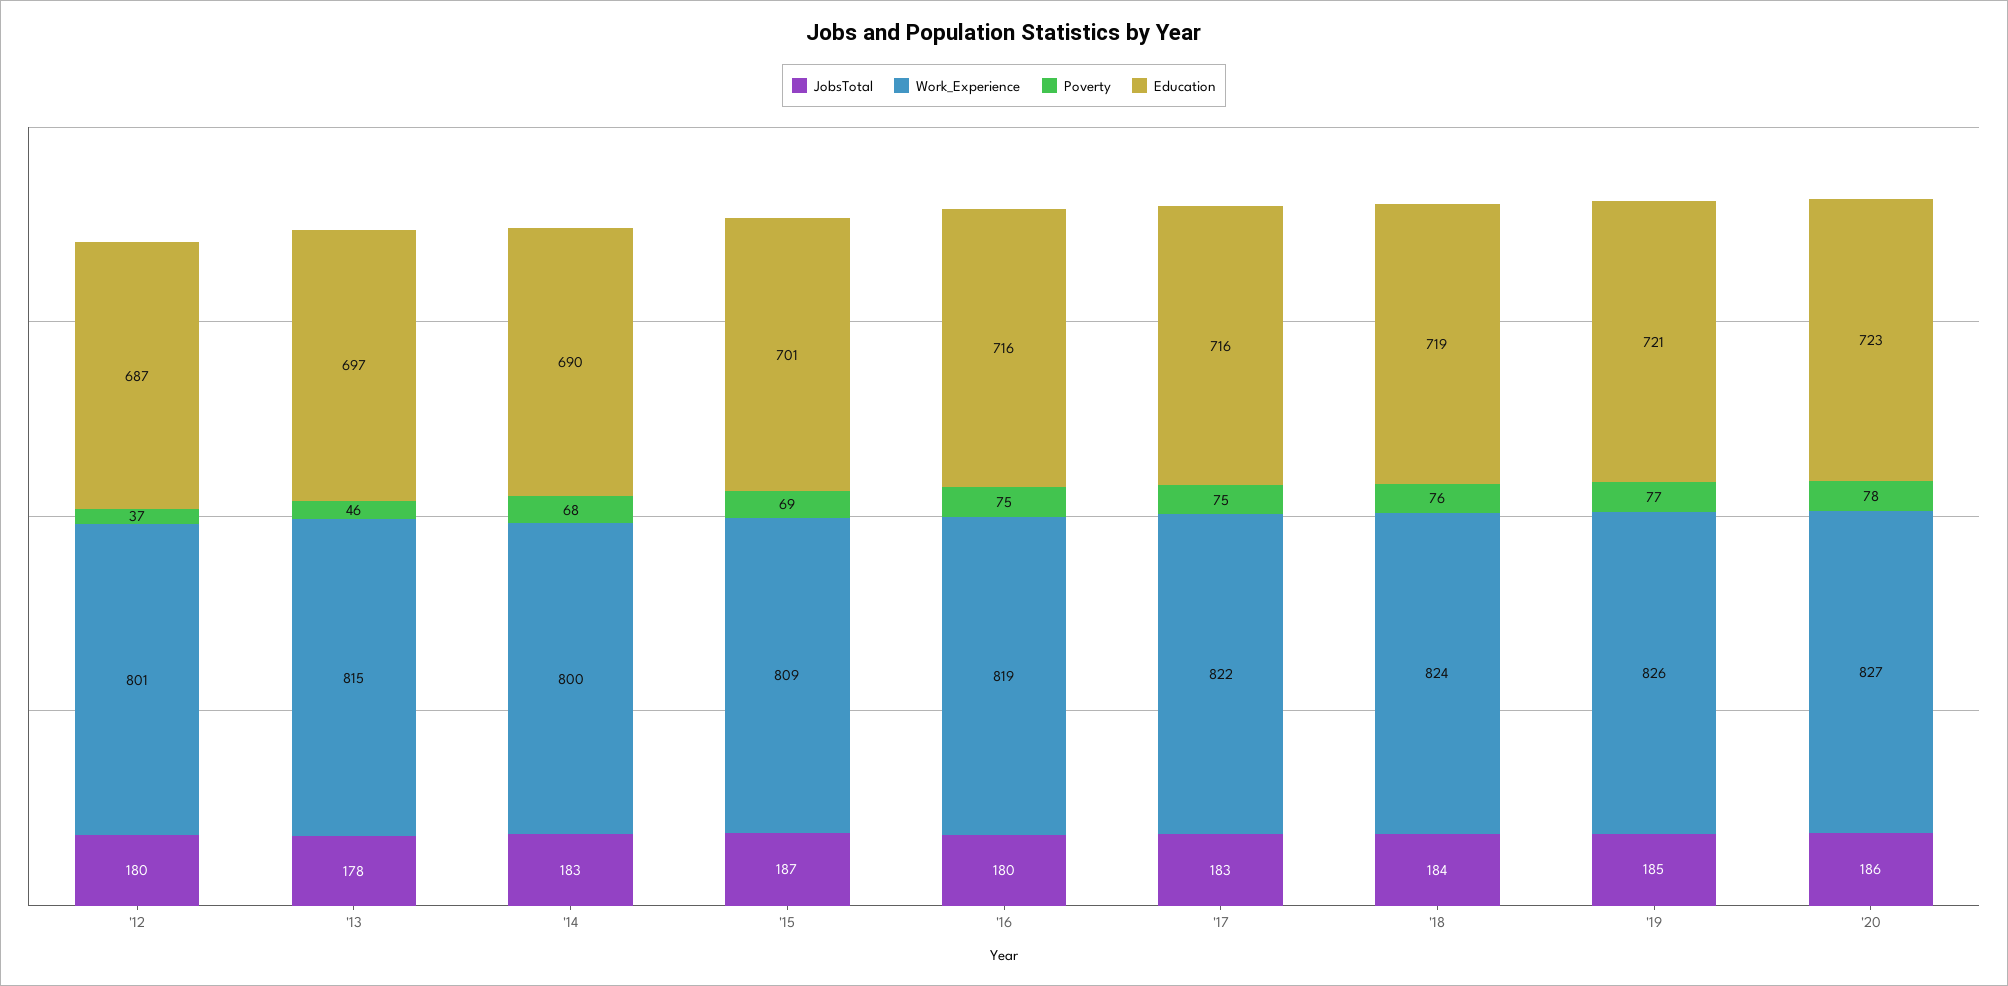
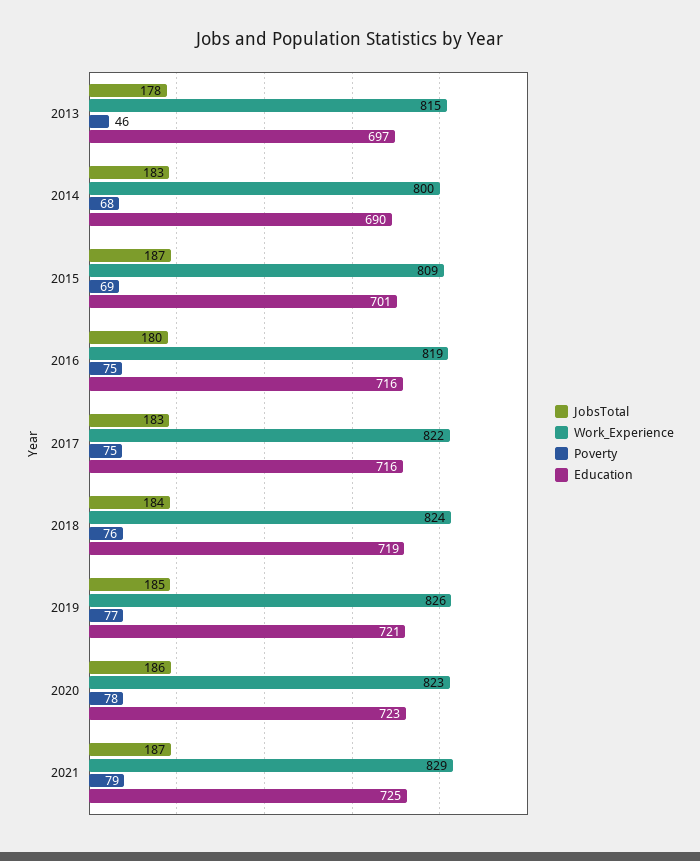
JobsTotal, '12: 180 -> none
Work_Experience, '12: 801 -> none
Poverty, '12: 37 -> none
Education, '12: 687 -> none
Work_Experience, '20: 827 -> 823
JobsTotal, 2021: none -> 187
Work_Experience, 2021: none -> 829
Poverty, 2021: none -> 79
Education, 2021: none -> 725

